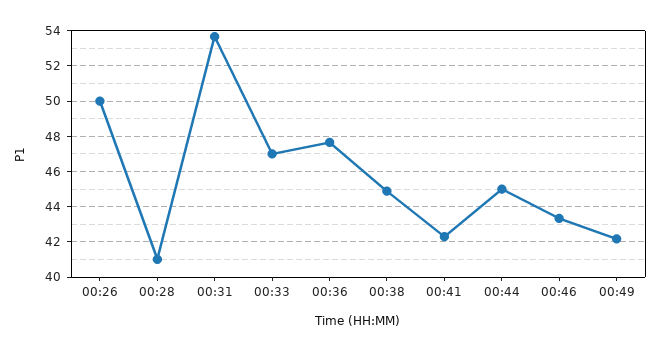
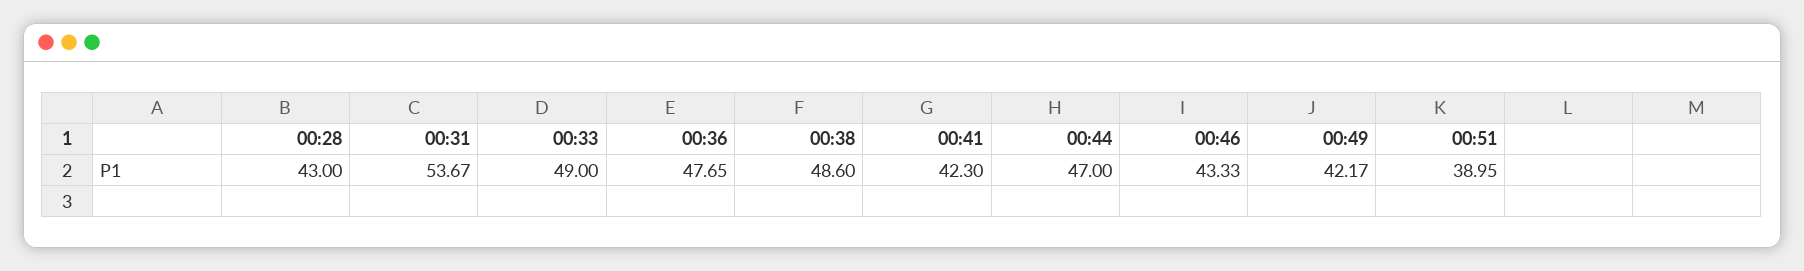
00:26: 50 -> none
00:28: 41 -> 43
00:33: 47 -> 49
00:38: 45 -> 48.6
00:44: 45 -> 47
00:51: none -> 38.95

